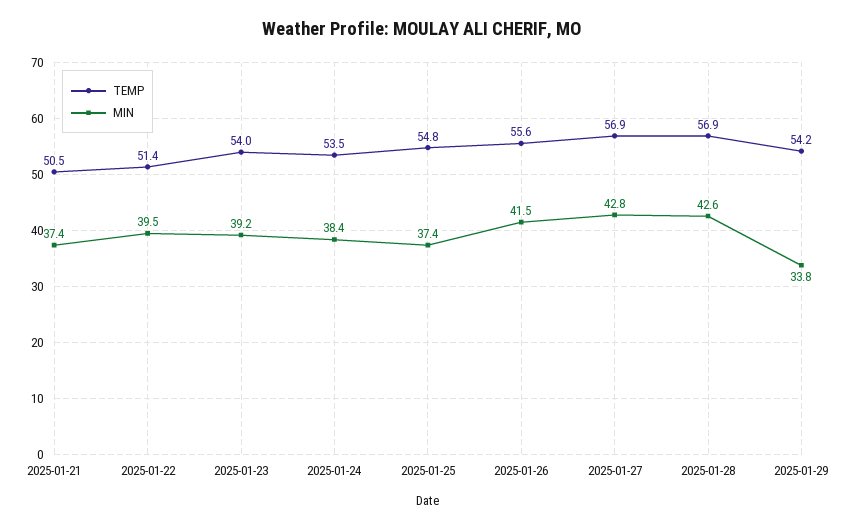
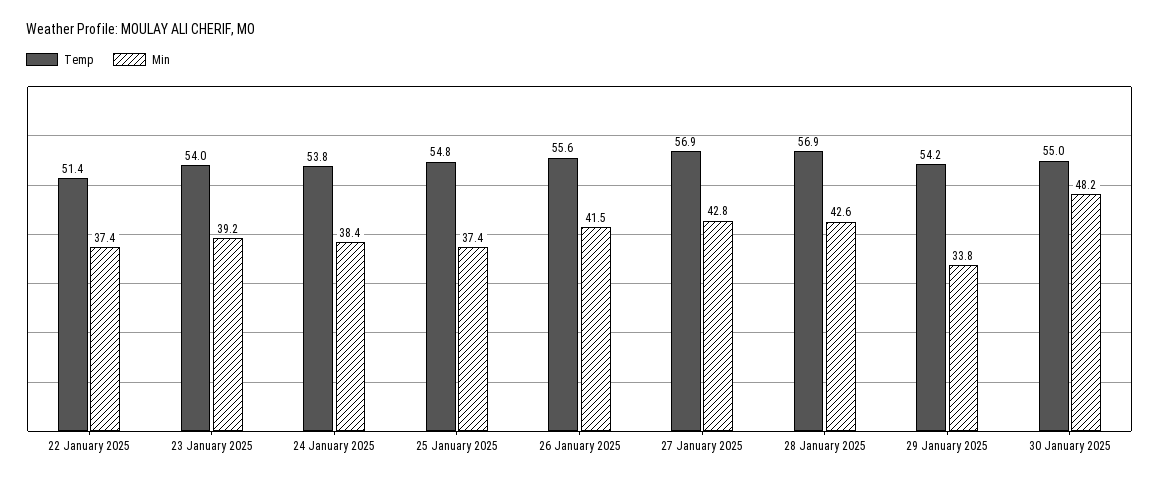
TEMP, 2025-01-21: 50.5 -> none
MIN, 2025-01-21: 37.4 -> none
MIN, 2025-01-22: 39.5 -> 37.4
TEMP, 2025-01-24: 53.5 -> 53.8
TEMP, 30 January 2025: none -> 55
MIN, 30 January 2025: none -> 48.2

